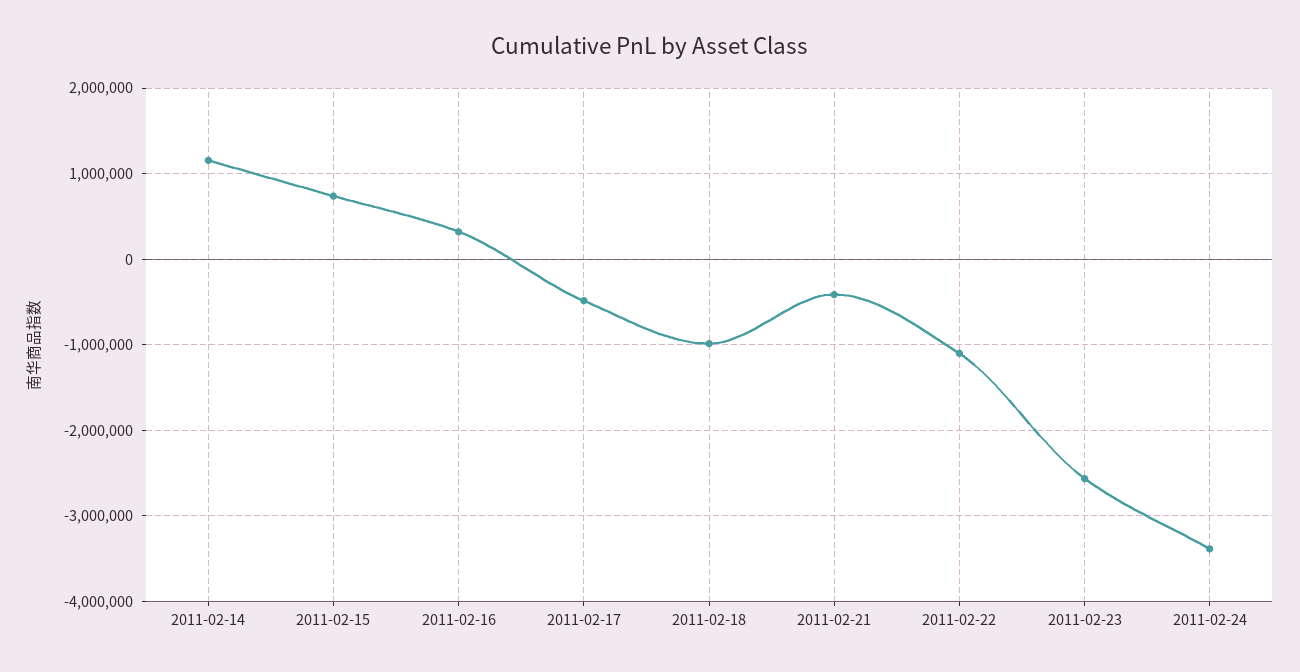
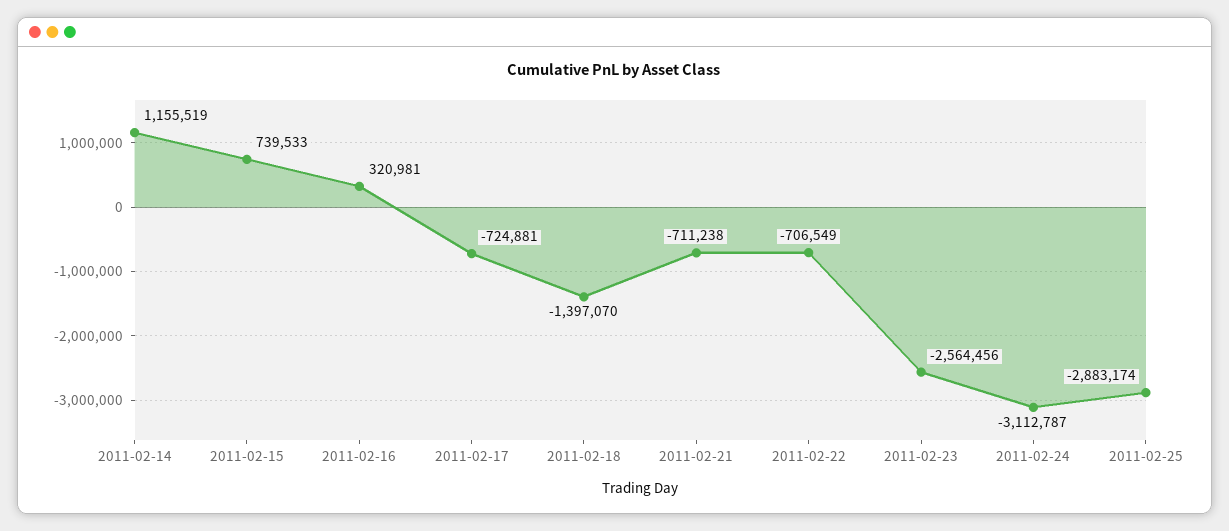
2011-02-17: -500000 -> -724881
2011-02-18: -1000000 -> -1397070
2011-02-21: -400000 -> -711238
2011-02-22: -1100000 -> -706549
2011-02-24: -3400000 -> -3112787
2011-02-25: none -> -2883174

